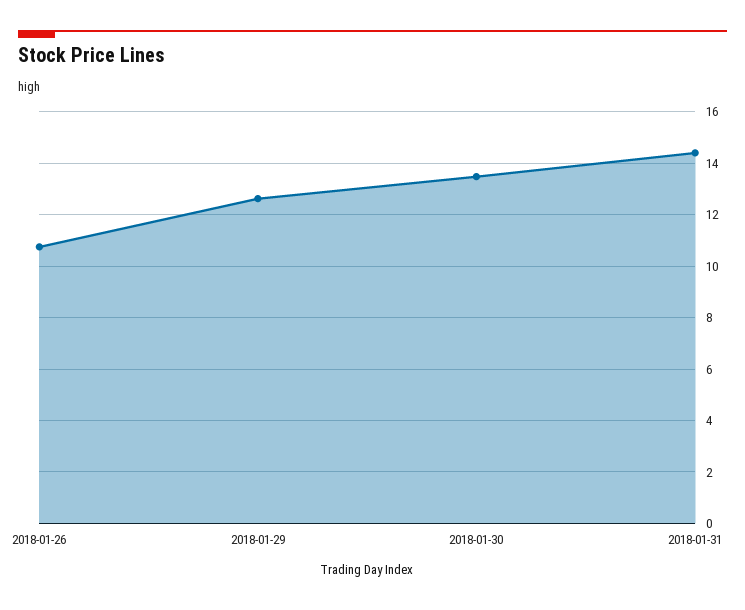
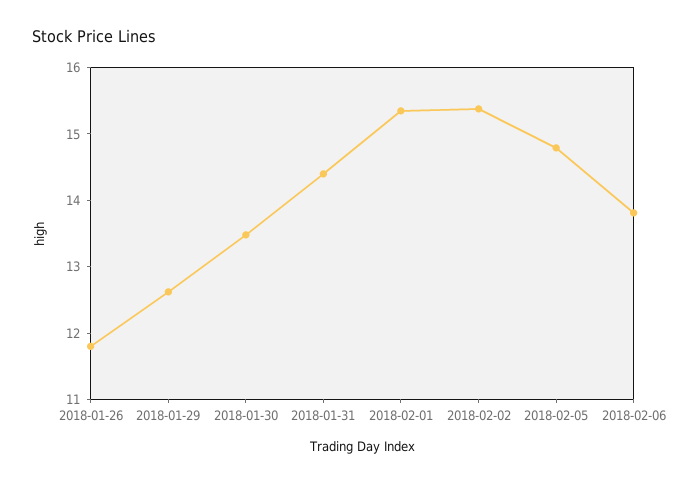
2018-01-26: 10.75 -> 11.8
2018-02-01: none -> 15.4
2018-02-02: none -> 15.4
2018-02-05: none -> 14.8
2018-02-06: none -> 13.8

